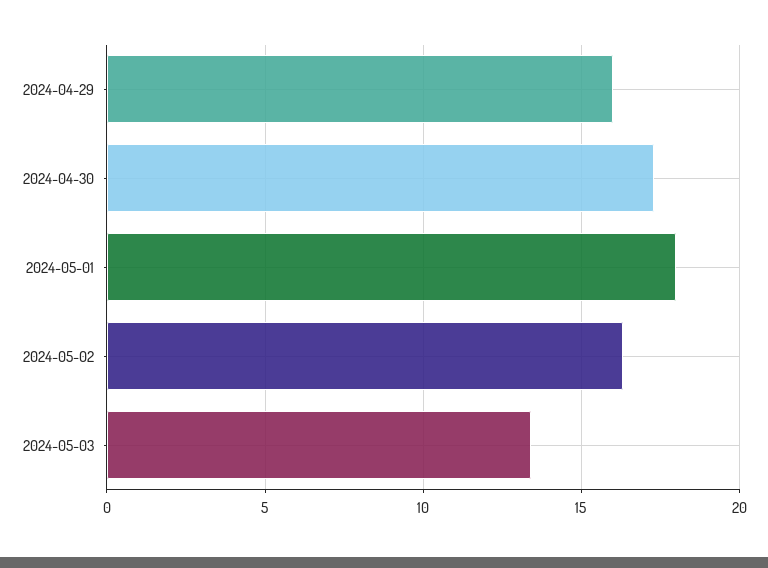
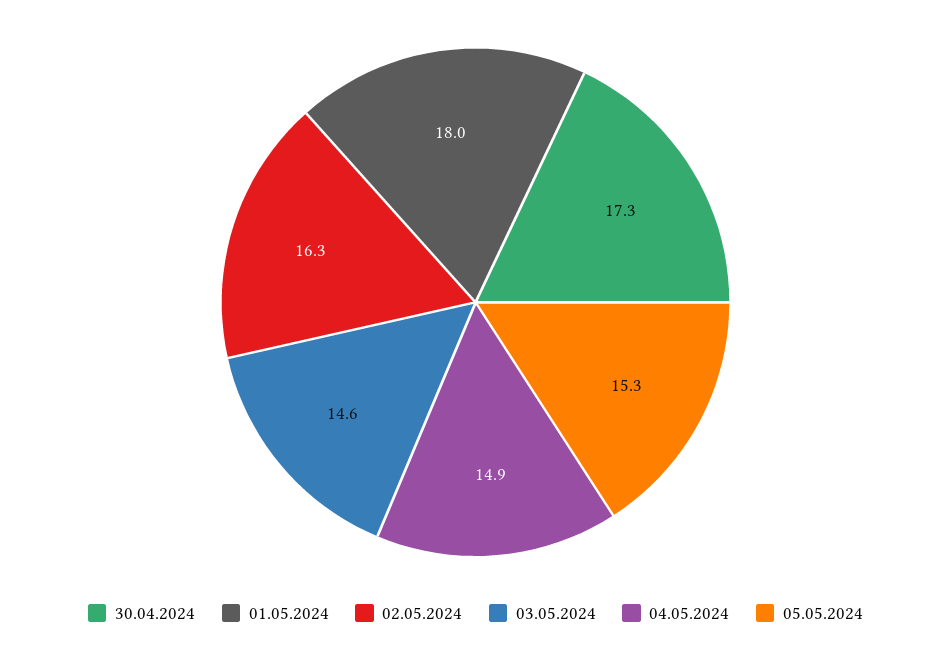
2024-04-29: 16 -> none
2024-05-03: 13.5 -> 14.6
04.05.2024: none -> 14.9
05.05.2024: none -> 15.3

